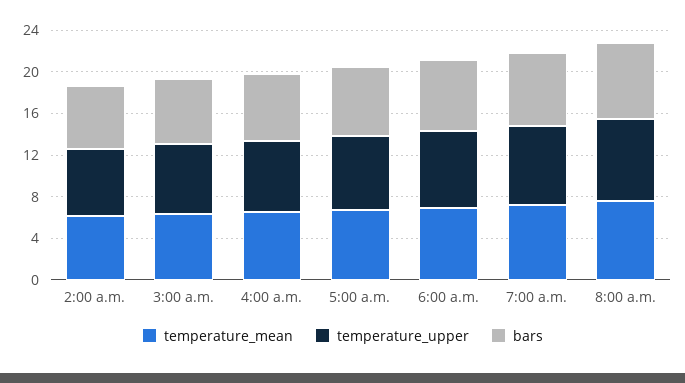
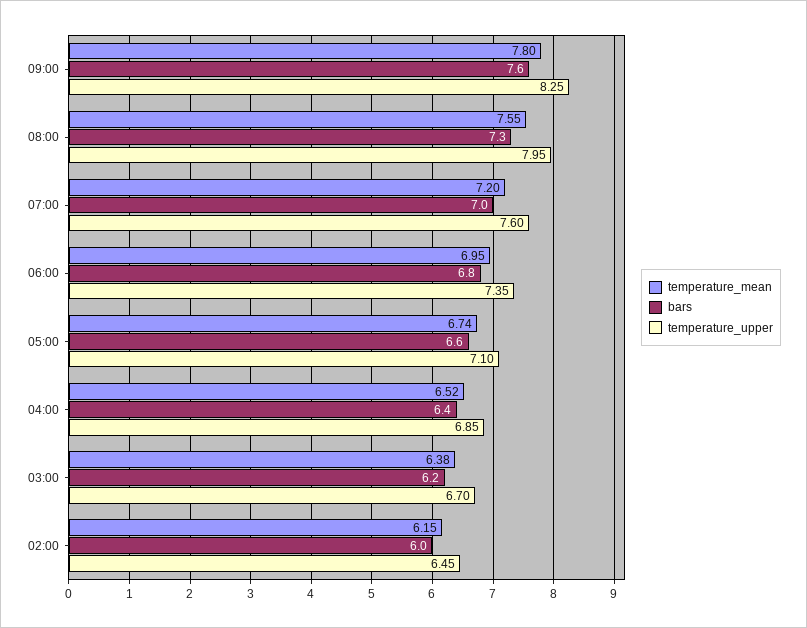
temperature_mean, 09:00: none -> 7.8
bars, 09:00: none -> 7.6
temperature_upper, 09:00: none -> 8.25

